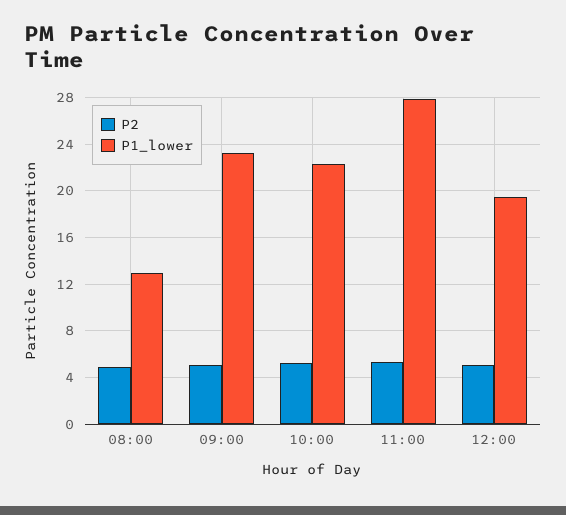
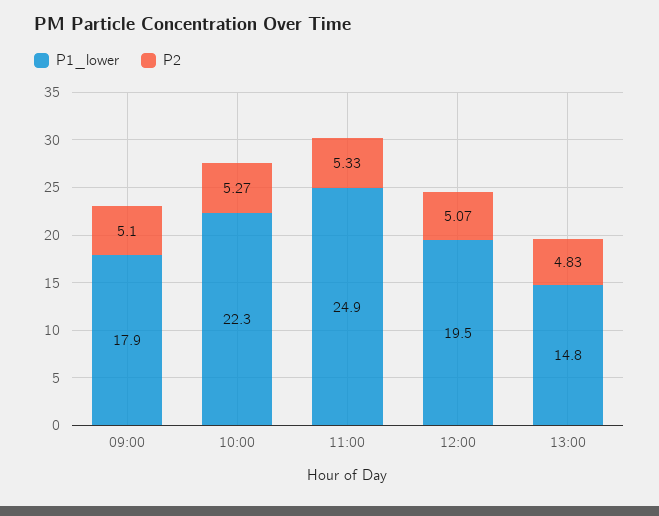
P2, 08:00: 5 -> none
P1_lower, 08:00: 13 -> none
P1_lower, 09:00: 23 -> 17.9
P1_lower, 11:00: 28 -> 24.9
P1_lower, 13:00: none -> 14.8
P2, 13:00: none -> 4.83

